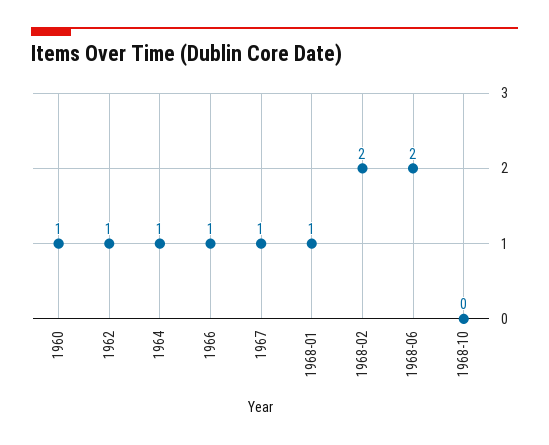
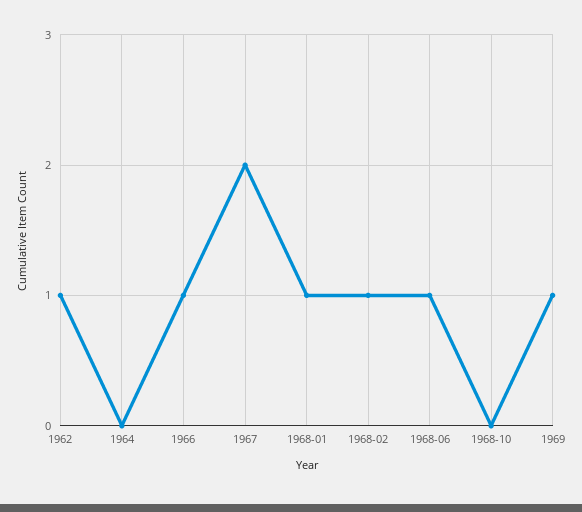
1960: 1 -> none
1964: 1 -> 0
1967: 1 -> 2
1968-02: 2 -> 1
1968-06: 2 -> 1
1969: none -> 1

